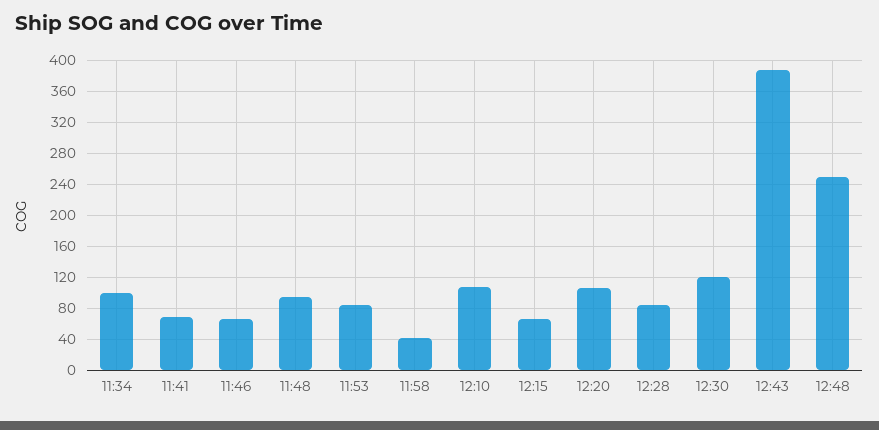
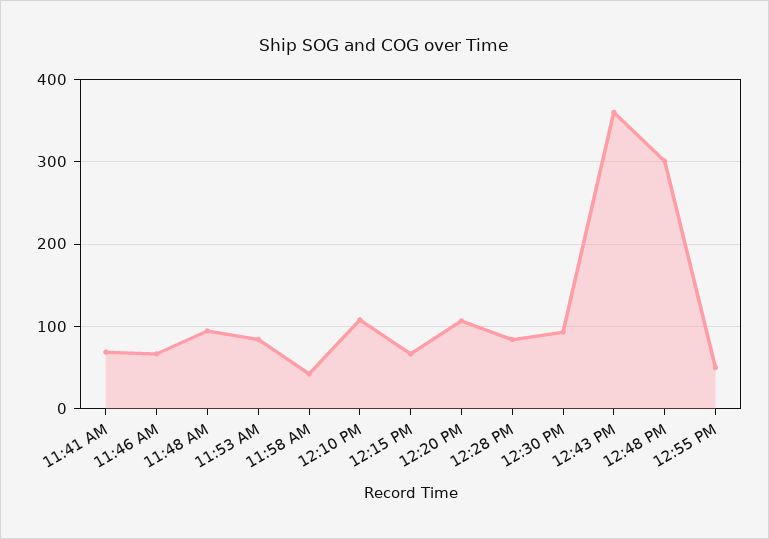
11:34: 100 -> none
12:30: 120 -> 90
12:43: 390 -> 360
12:48: 250 -> 300
12:55 PM: none -> 50

